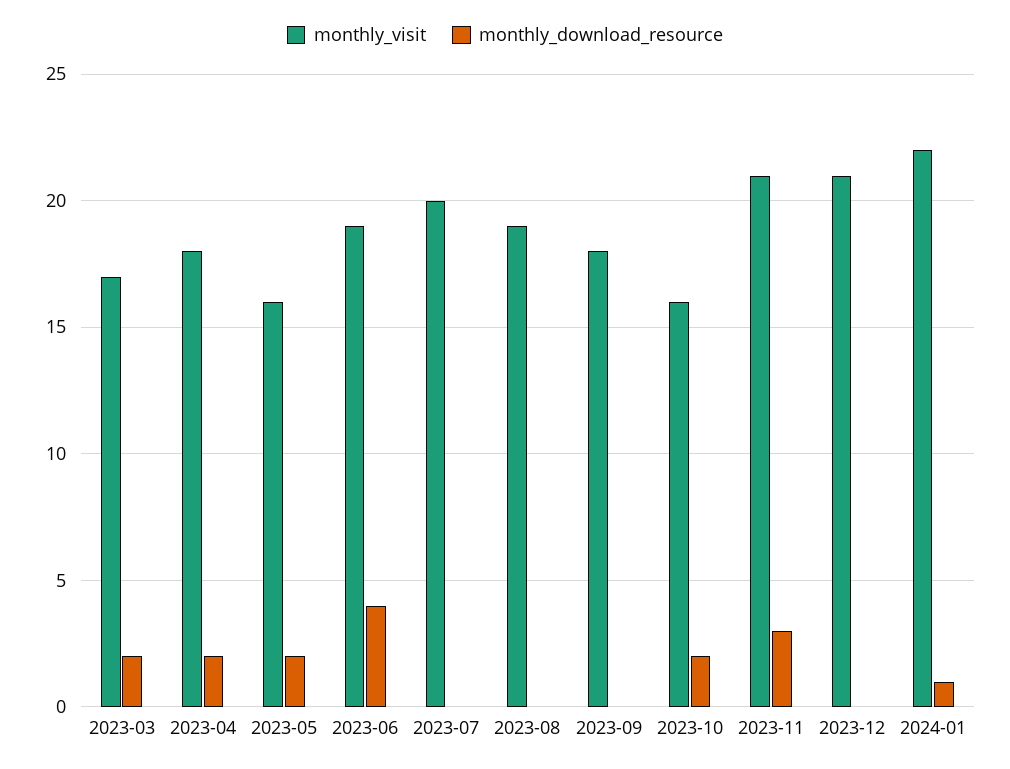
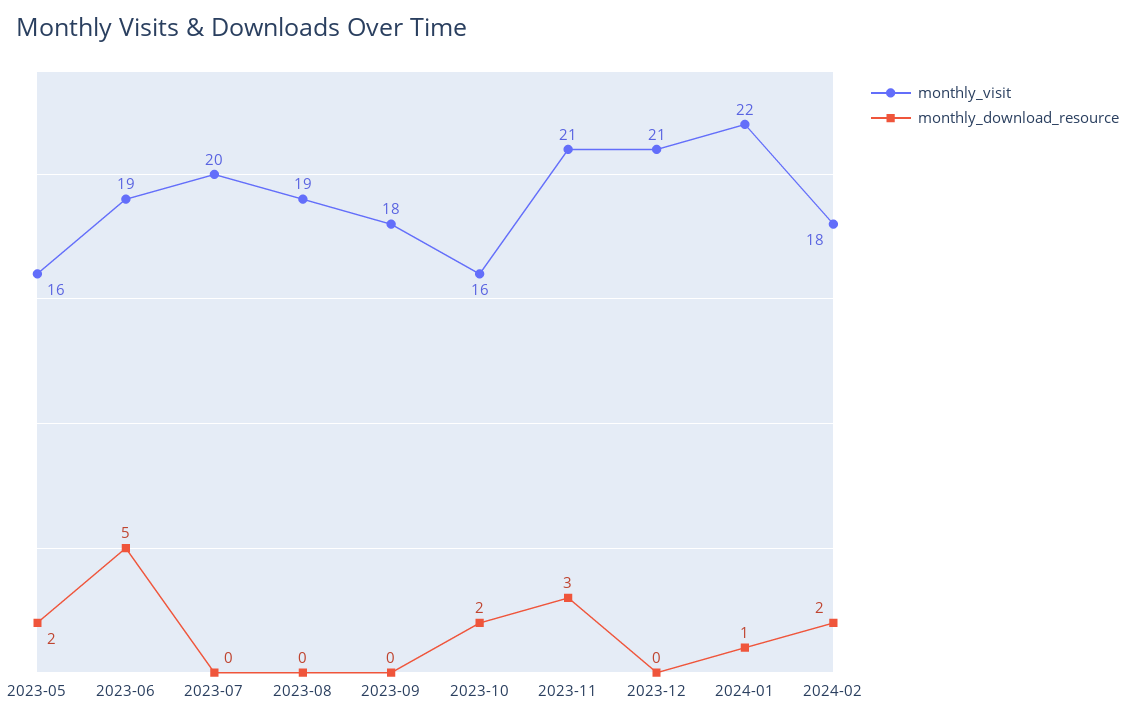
monthly_visit, 2023-03: 17 -> none
monthly_download_resource, 2023-03: 2 -> none
monthly_visit, 2023-04: 18 -> none
monthly_download_resource, 2023-04: 2 -> none
monthly_download_resource, 2023-06: 4 -> 5
monthly_visit, 2024-02: none -> 18
monthly_download_resource, 2024-02: none -> 2

